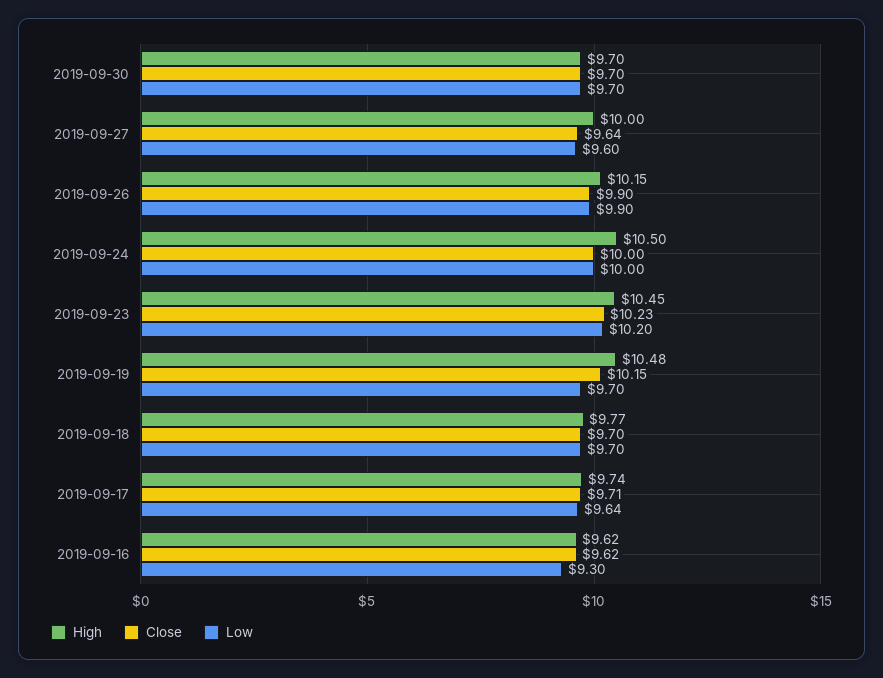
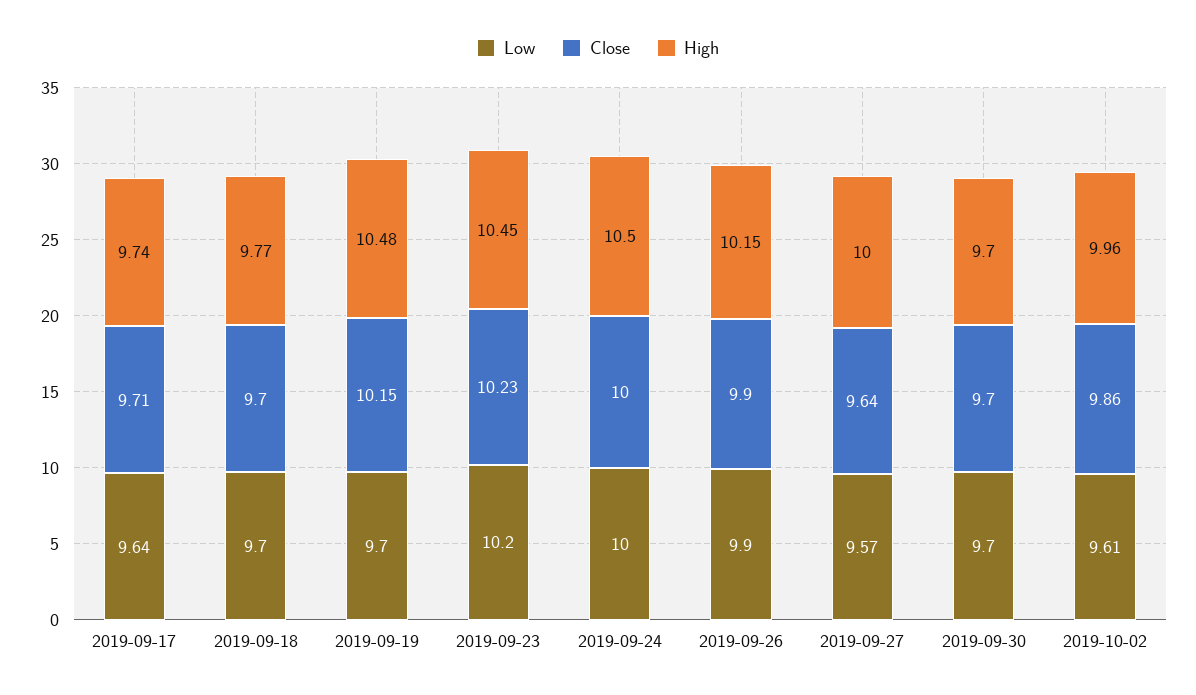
Low, 2019-09-27: 9.6 -> 9.57
High, 2019-09-16: 9.62 -> none
Close, 2019-09-16: 9.62 -> none
Low, 2019-09-16: 9.3 -> none
Low, 2019-10-02: none -> 9.61
Close, 2019-10-02: none -> 9.86
High, 2019-10-02: none -> 9.96

